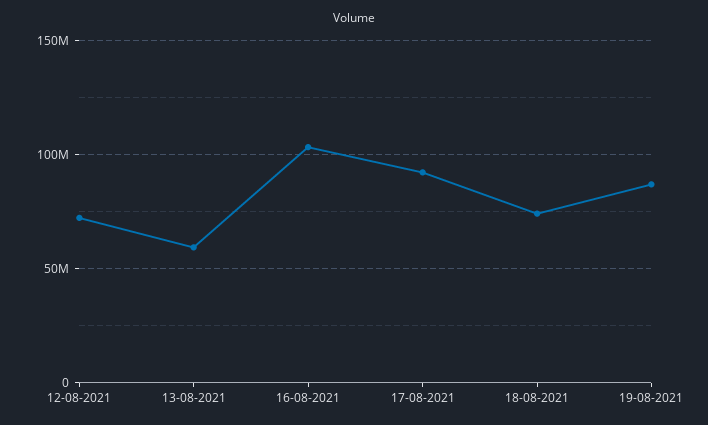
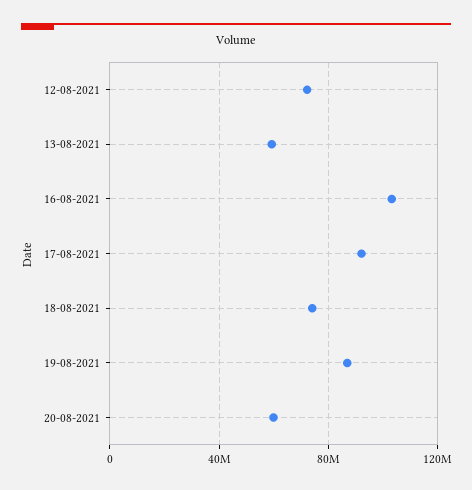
20-08-2021: none -> 60000000

